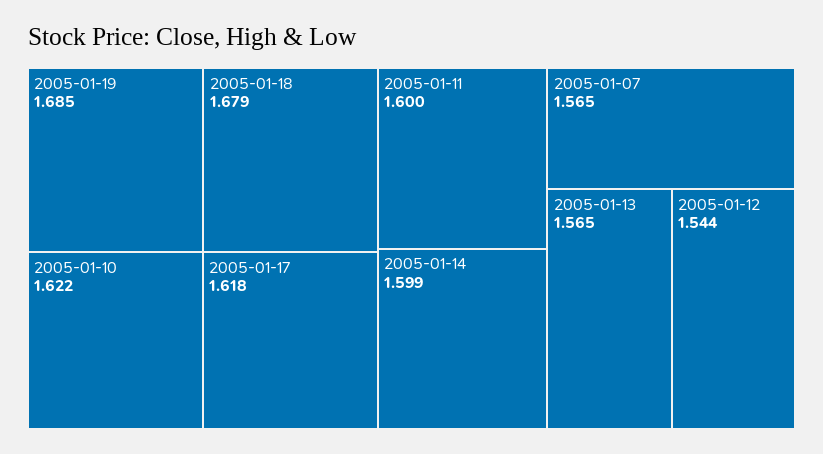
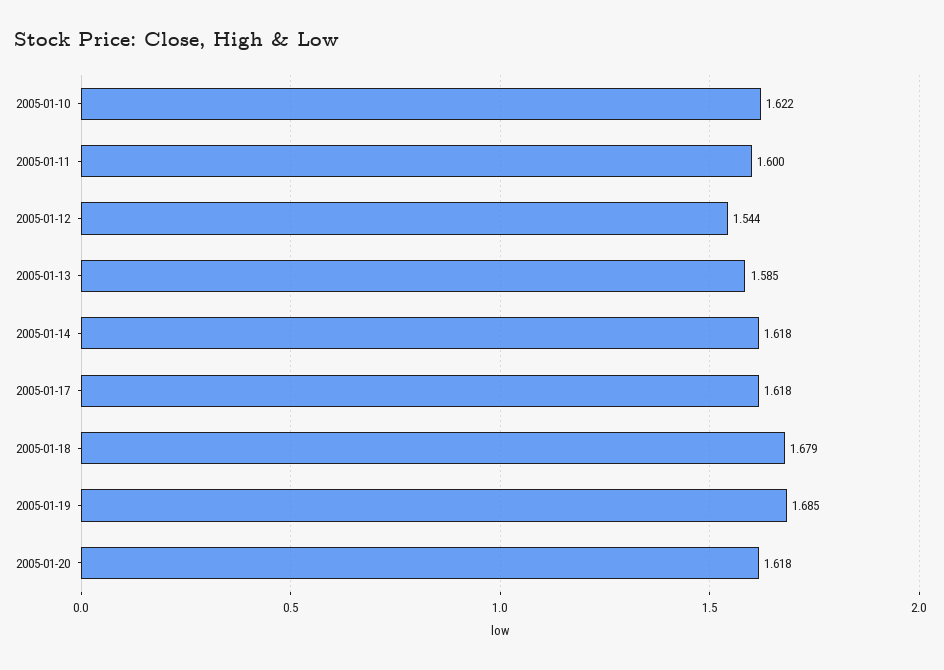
2005-01-14: 1.599 -> 1.618
2005-01-07: 1.565 -> none
2005-01-13: 1.565 -> 1.585
2005-01-20: none -> 1.618

